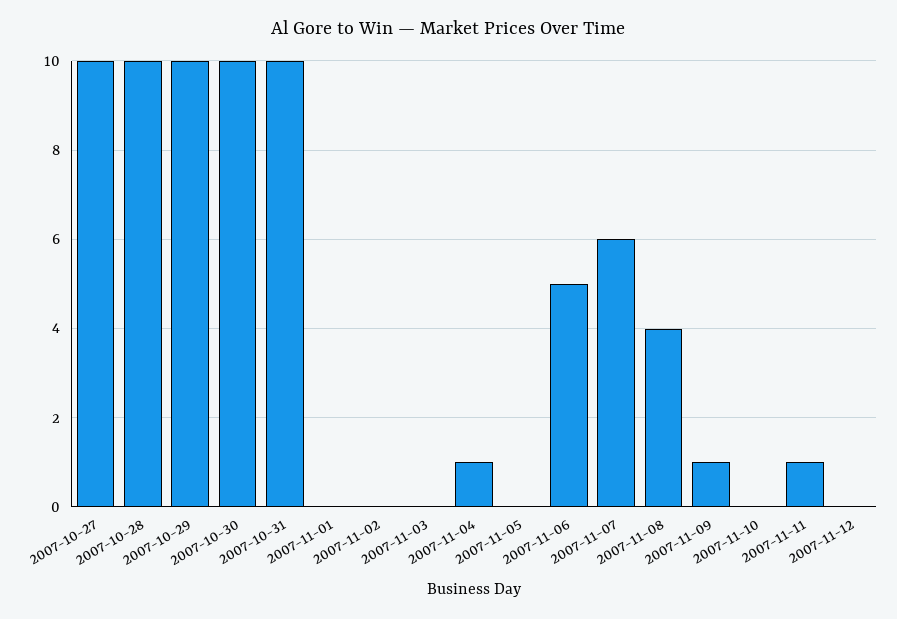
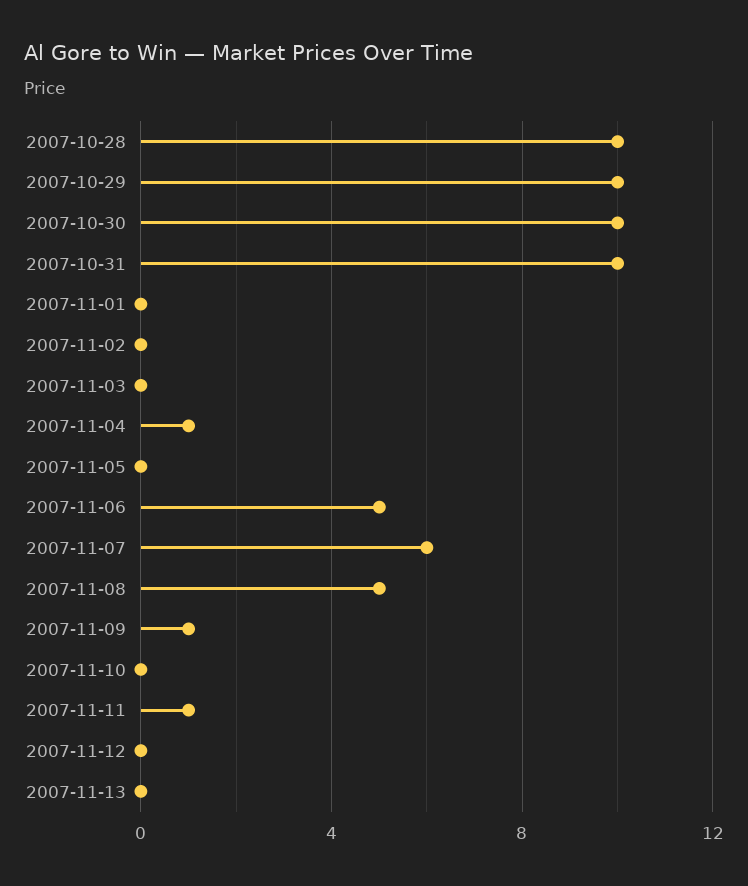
2007-10-27: 10 -> none
2007-11-08: 4 -> 5
2007-11-13: none -> 0

